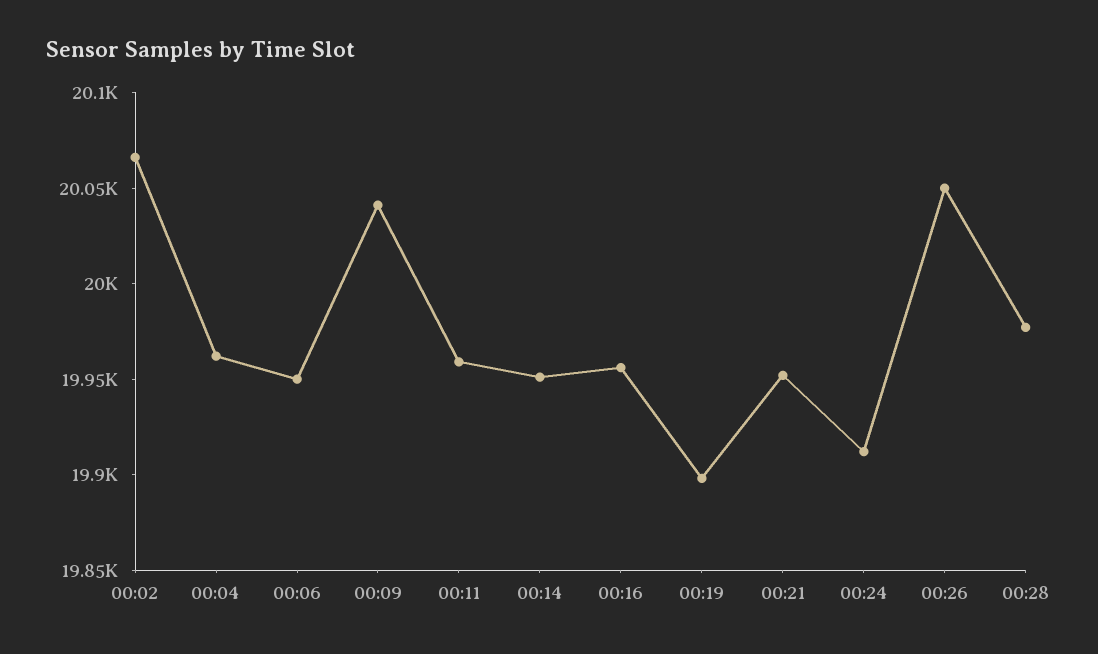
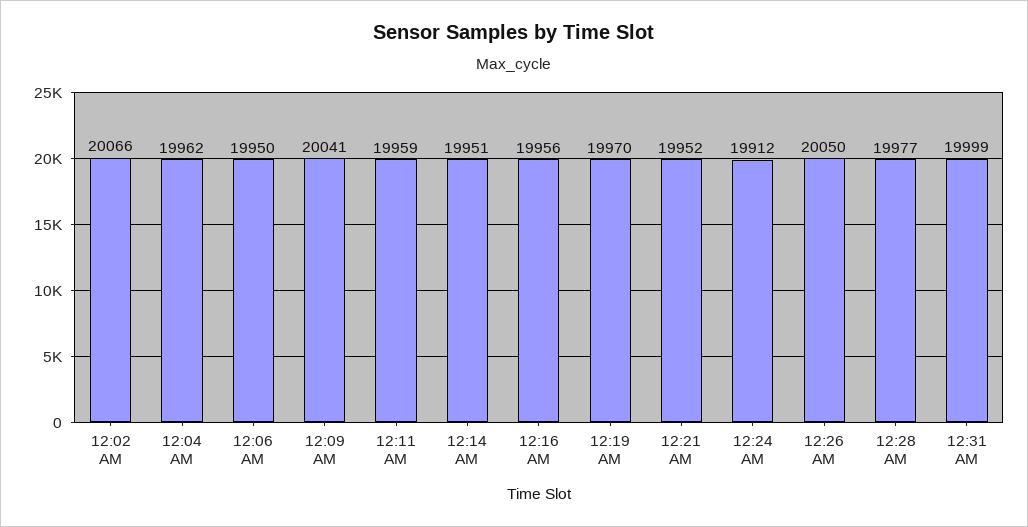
00:19: 19900 -> 19970
12:31 AM: none -> 19999

